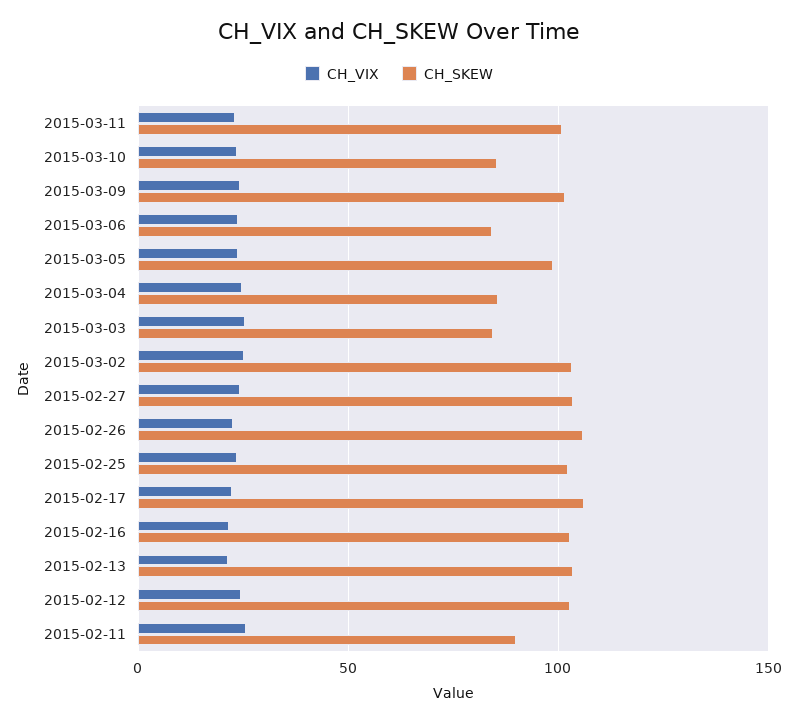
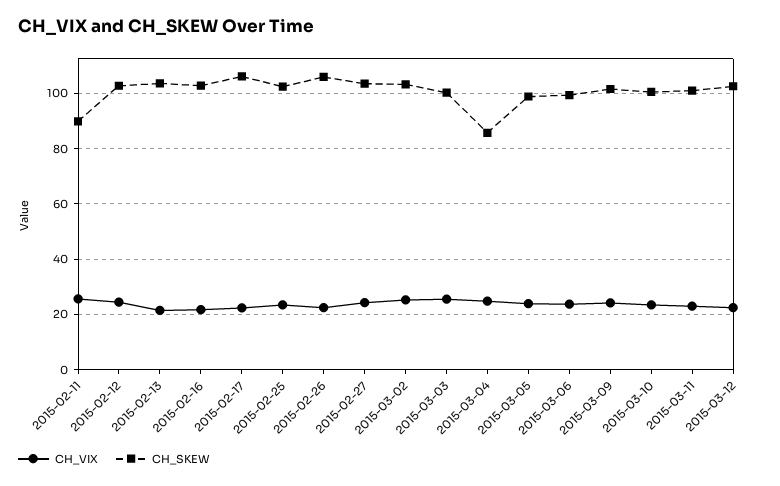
CH_SKEW, 2015-03-10: 85 -> 100
CH_SKEW, 2015-03-06: 85 -> 100
CH_SKEW, 2015-03-03: 85 -> 100
CH_VIX, 2015-03-12: none -> 22.5
CH_SKEW, 2015-03-12: none -> 102.5

